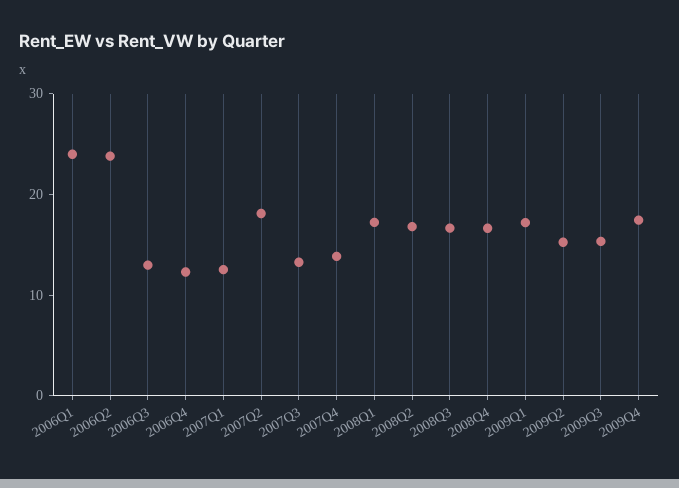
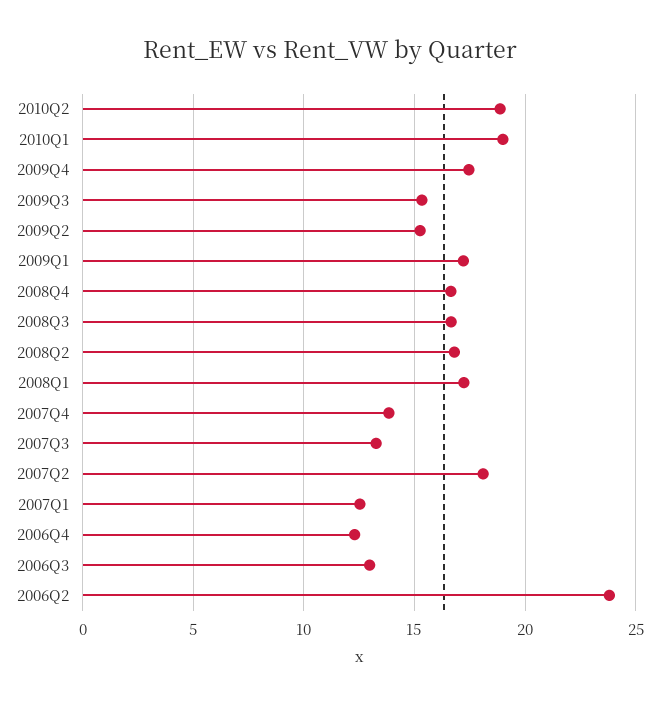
2006Q1: 24 -> none
2010Q2: none -> 19
2010Q1: none -> 19

